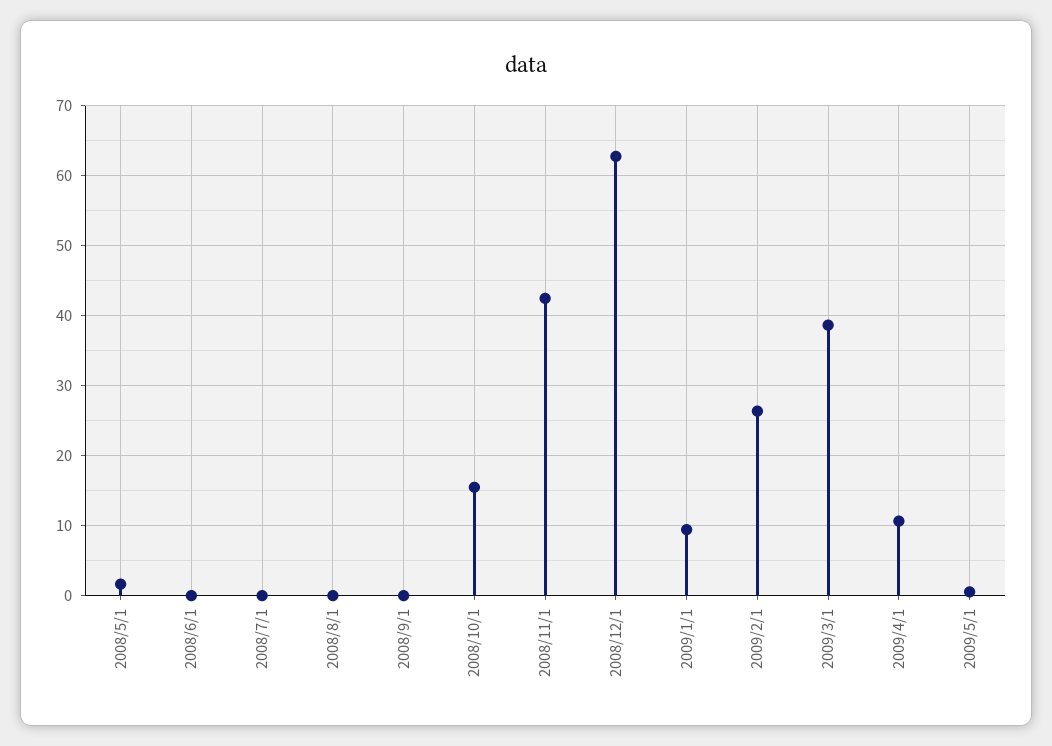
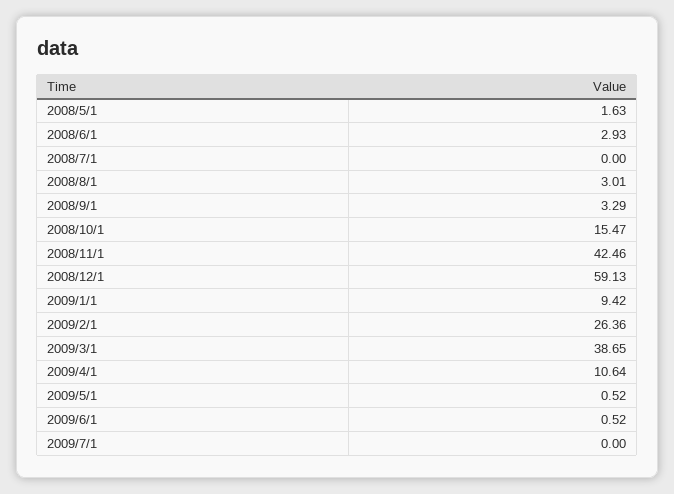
2008/6/1: 0 -> 2.93
2008/8/1: 0 -> 3.01
2008/9/1: 0 -> 3.29
2008/12/1: 63 -> 59.13
2009/6/1: none -> 0.52
2009/7/1: none -> 0

